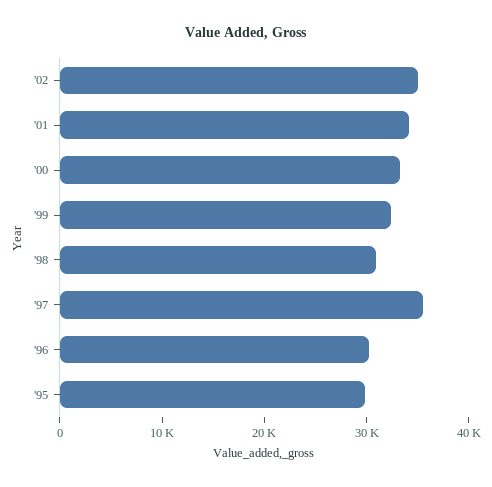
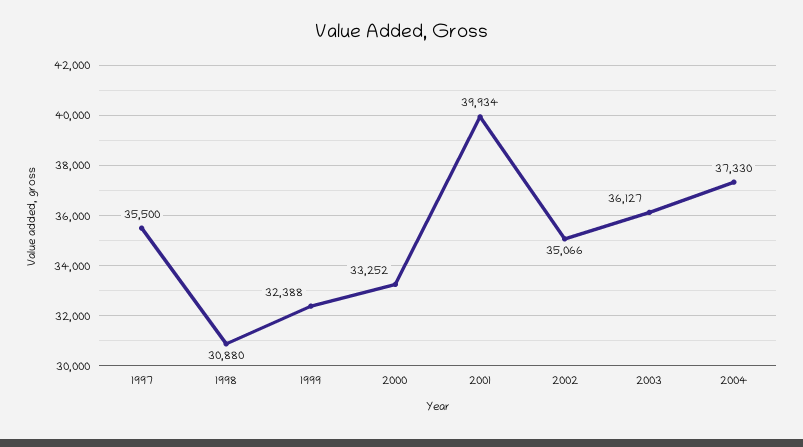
'01: 34000 -> 39934
'96: 30000 -> none
'95: 30000 -> none
2003: none -> 36127
2004: none -> 37330

